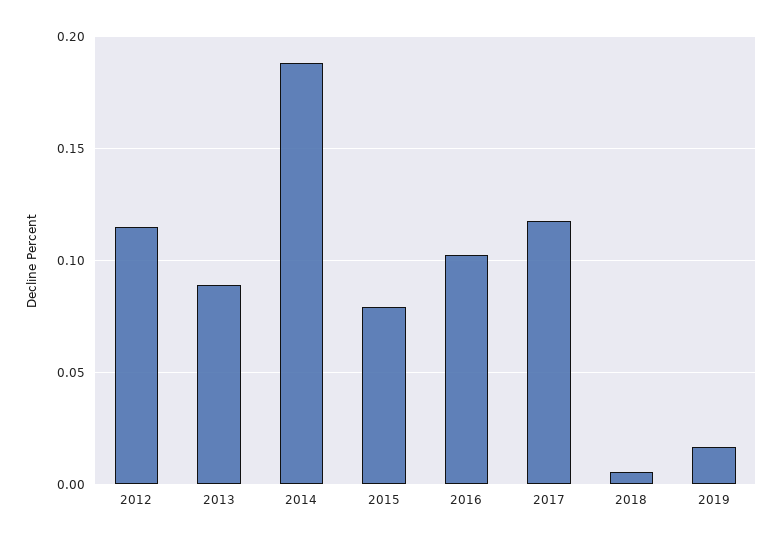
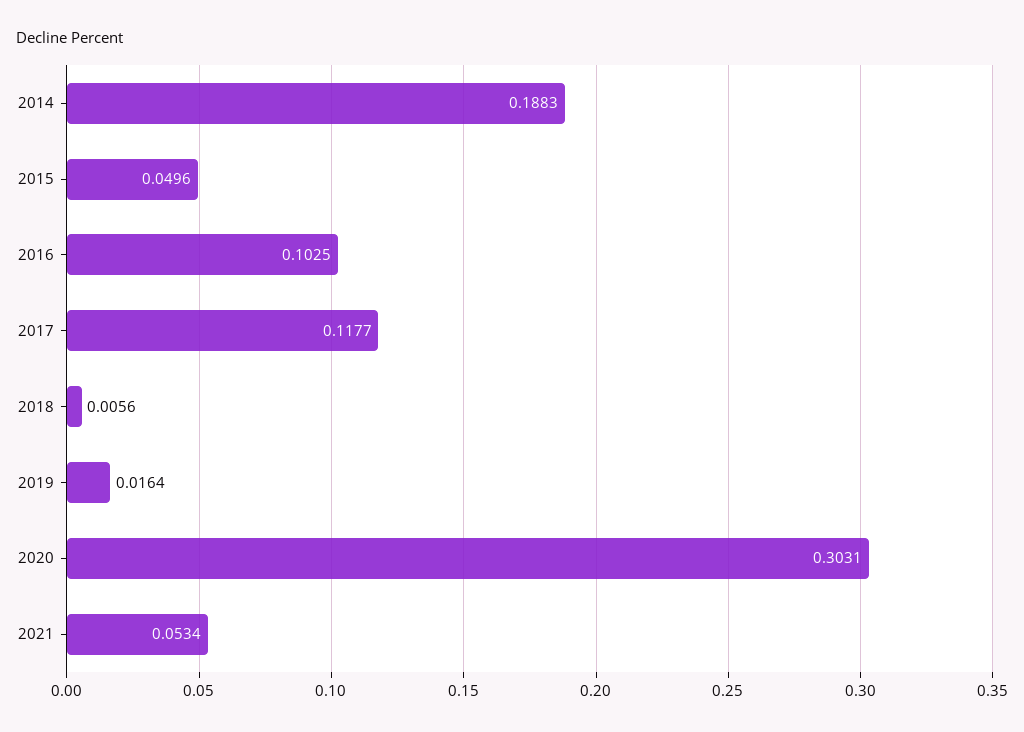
2012: 0.115 -> none
2013: 0.09 -> none
2015: 0.08 -> 0.0496
2020: none -> 0.3031
2021: none -> 0.0534

